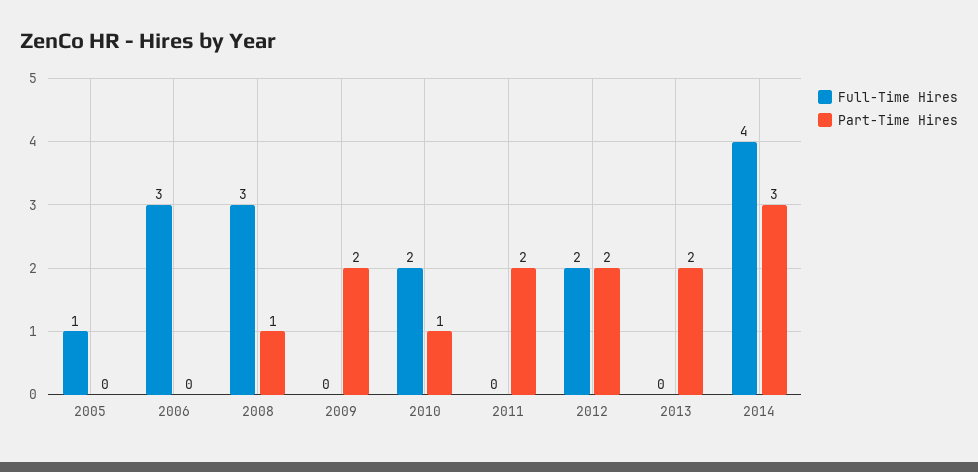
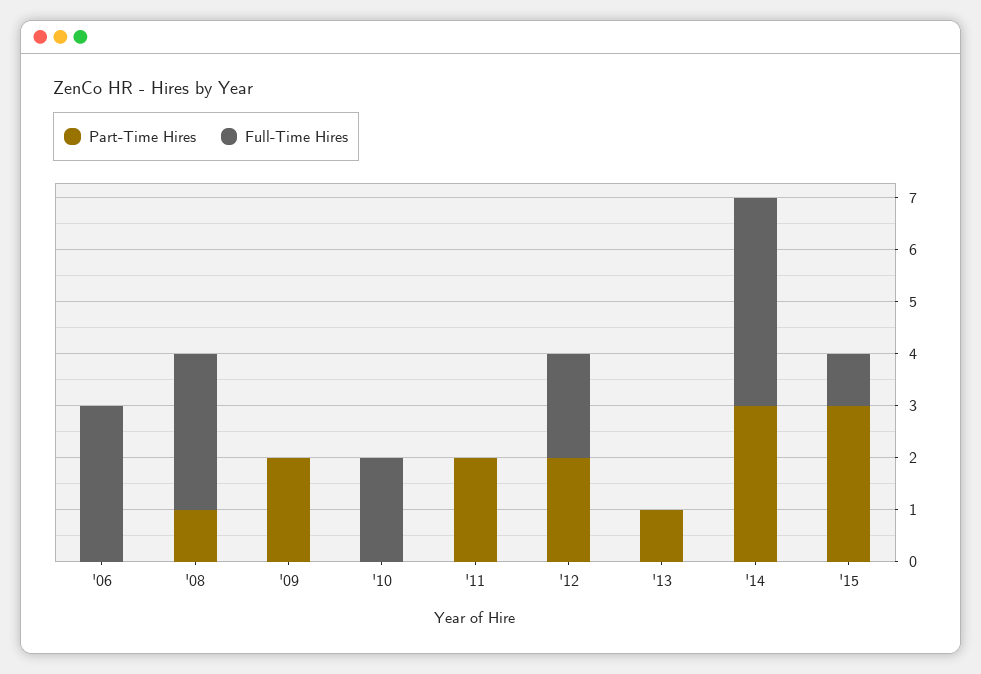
Full-Time Hires, 2005: 1 -> none
Part-Time Hires, 2005: 0 -> none
Part-Time Hires, 2010: 1 -> 0
Part-Time Hires, 2013: 2 -> 1
Part-Time Hires, '15: none -> 3
Full-Time Hires, '15: none -> 1

